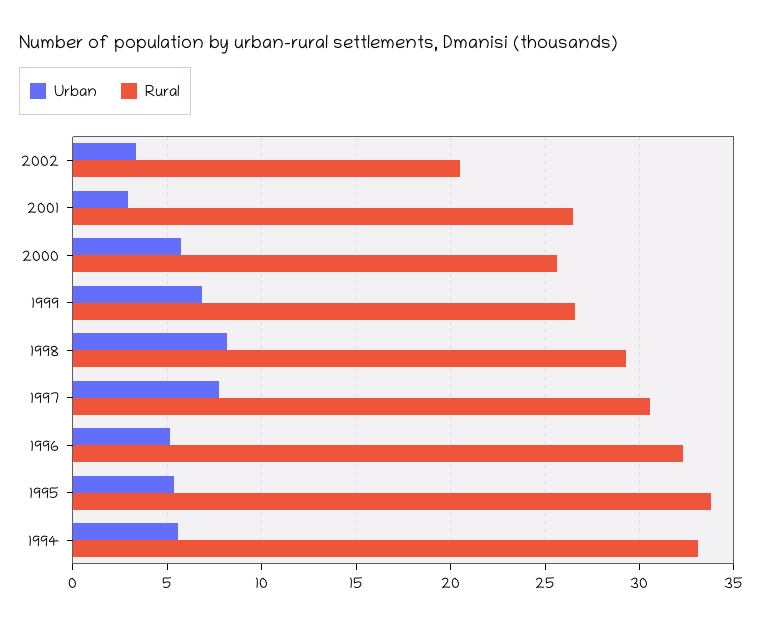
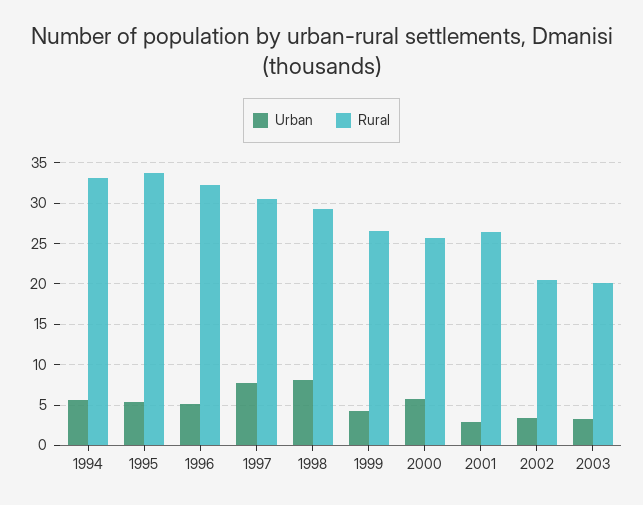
Urban, 1999: 7 -> 4
Urban, 2003: none -> 3
Rural, 2003: none -> 20

